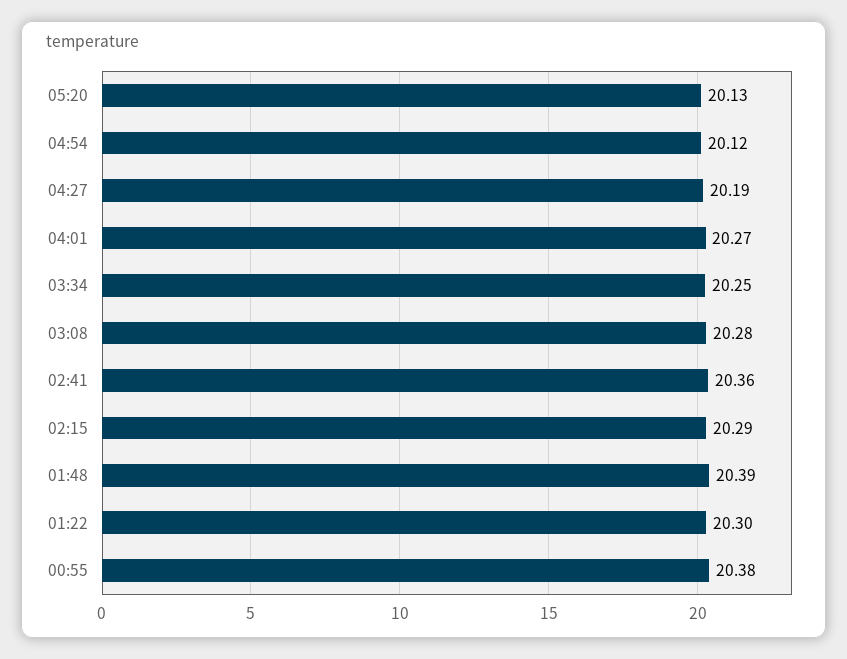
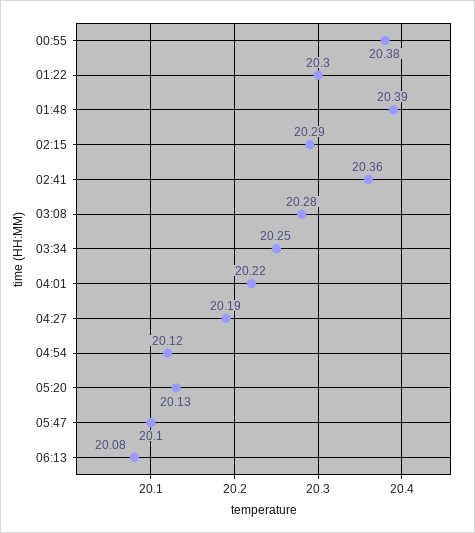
04:01: 20.27 -> 20.22
05:47: none -> 20.1
06:13: none -> 20.08

